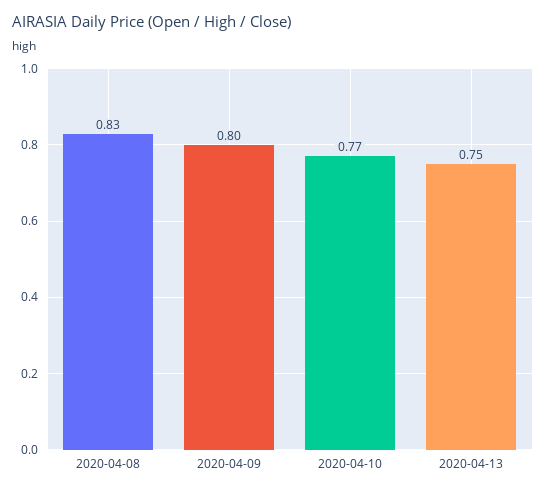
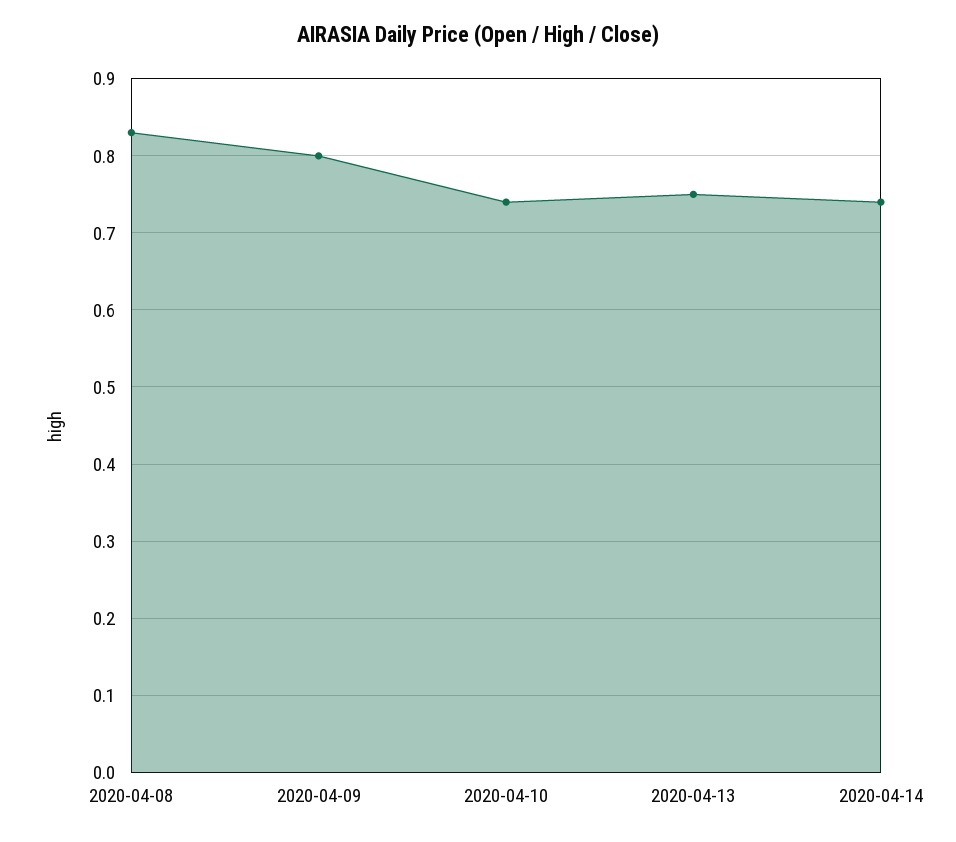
2020-04-10: 0.77 -> 0.74
2020-04-14: none -> 0.74

